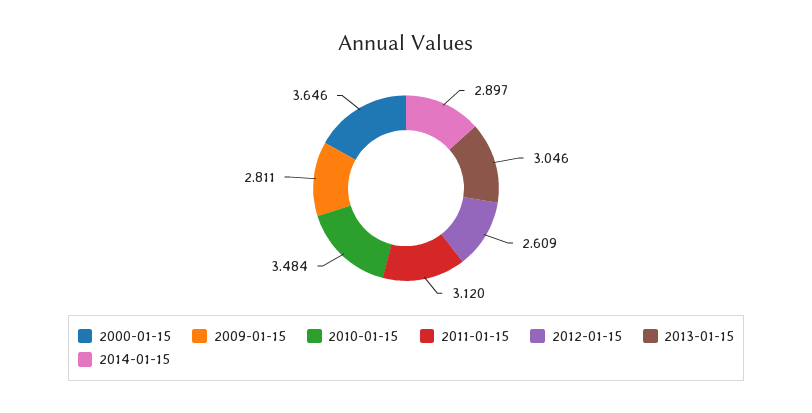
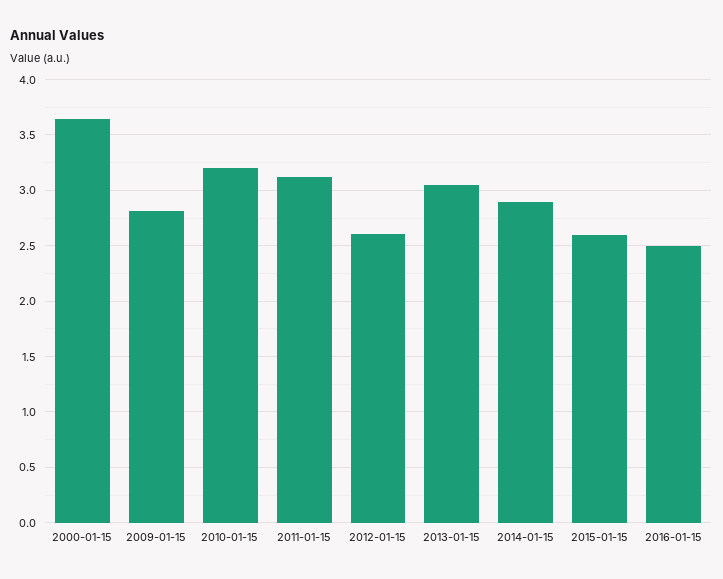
2010-01-15: 3.484 -> 3.2
2015-01-15: none -> 2.6
2016-01-15: none -> 2.5

